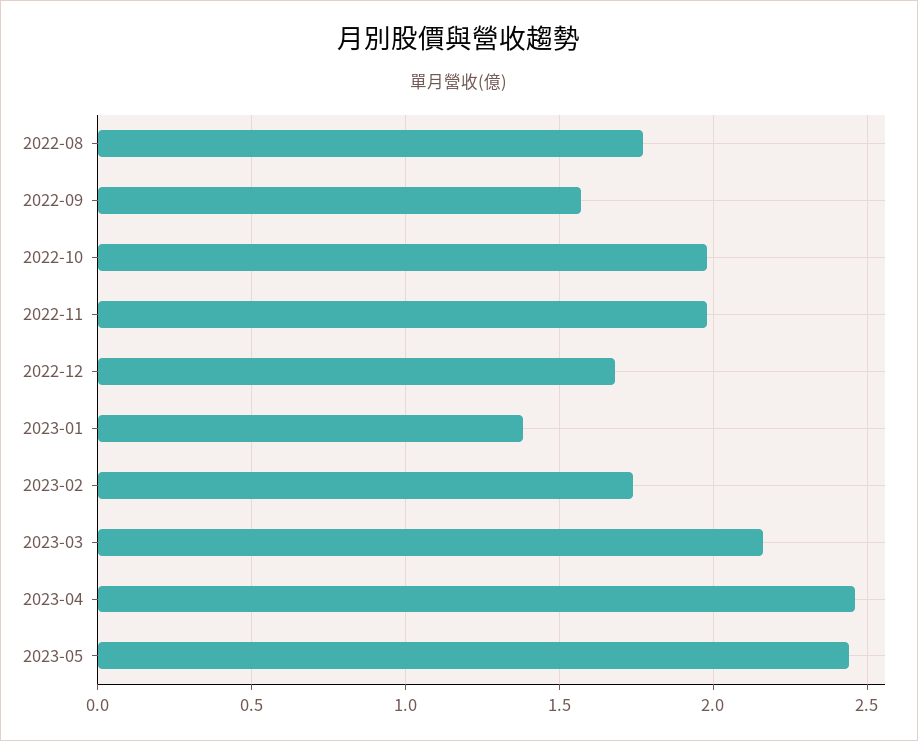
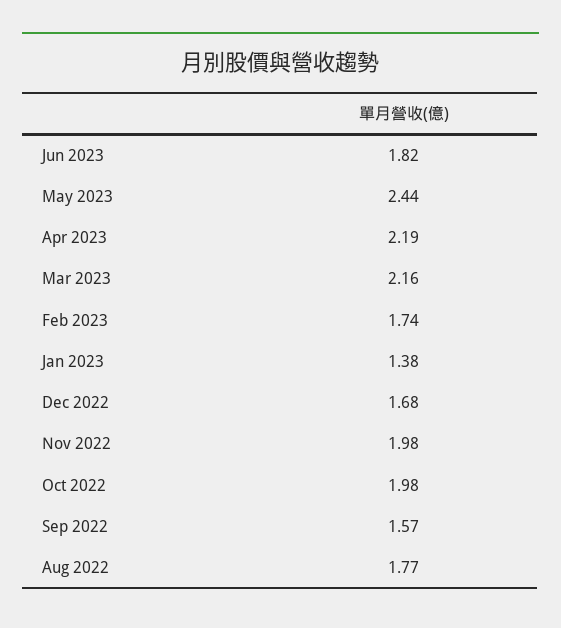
2023-04: 2.45 -> 2.19
Jun 2023: none -> 1.82

